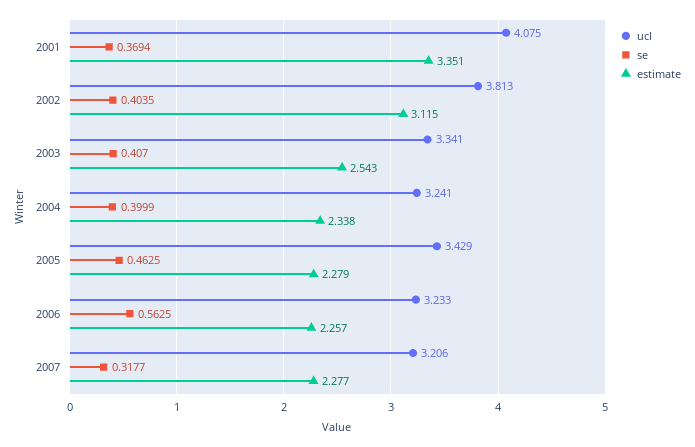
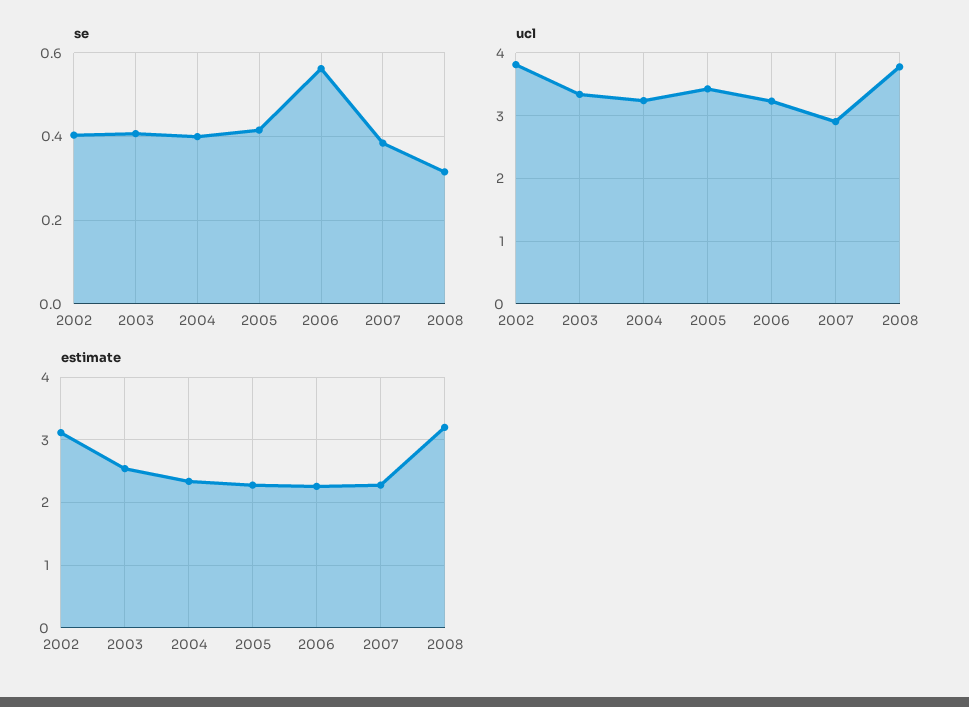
ucl, 2001: 4.075 -> none
se, 2001: 0.3694 -> none
estimate, 2001: 3.351 -> none
se, 2005: 0.4625 -> 0.42
ucl, 2007: 3.206 -> 2.9
se, 2007: 0.3177 -> 0.38
se, 2008: none -> 0.32
ucl, 2008: none -> 3.8
estimate, 2008: none -> 3.2

